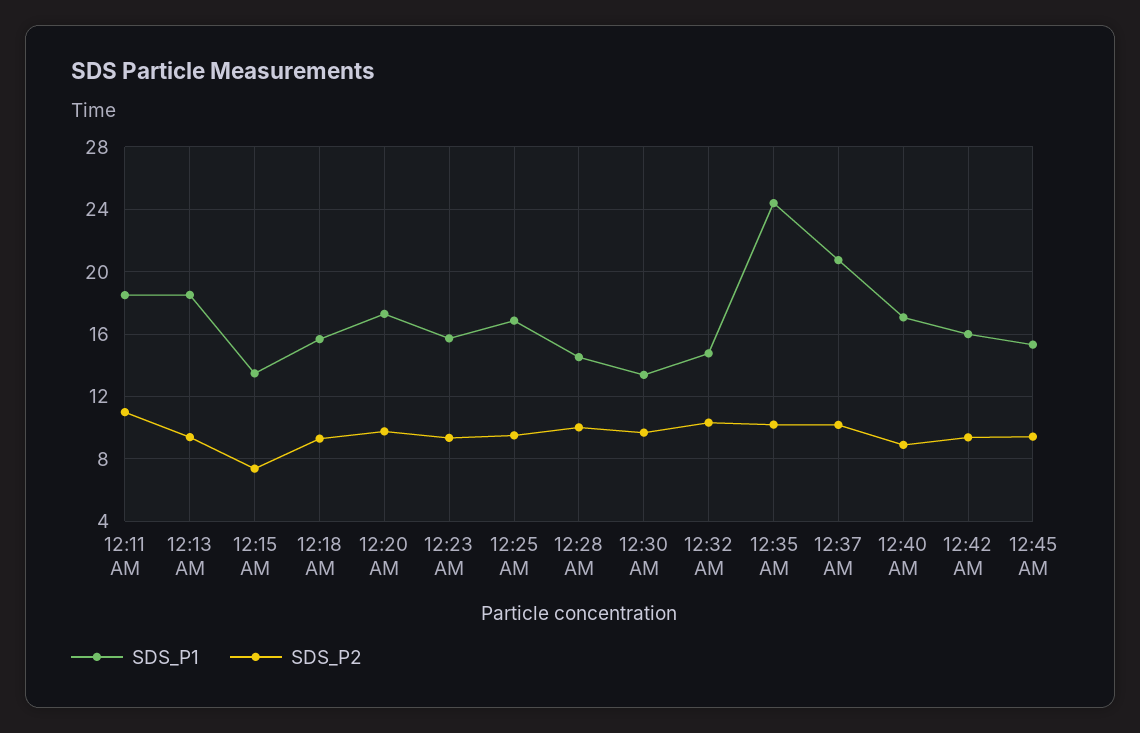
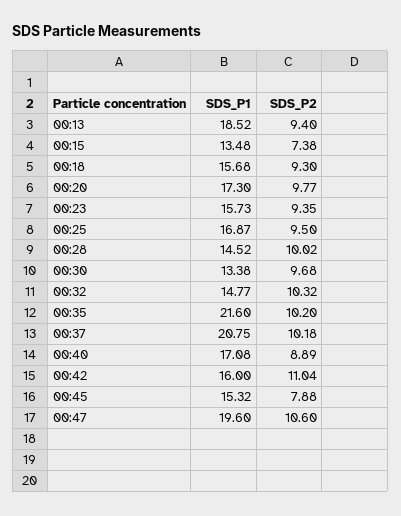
SDS_P1, 12:11 AM: 18.5 -> none
SDS_P2, 12:11 AM: 11 -> none
SDS_P1, 12:35 AM: 24.5 -> 21.6
SDS_P2, 12:42 AM: 9.5 -> 11.04
SDS_P2, 12:45 AM: 9.5 -> 7.88
SDS_P1, 00:47: none -> 19.6
SDS_P2, 00:47: none -> 10.6

